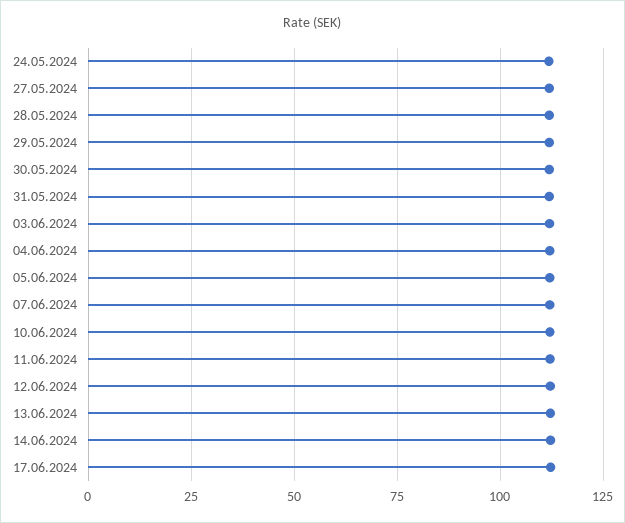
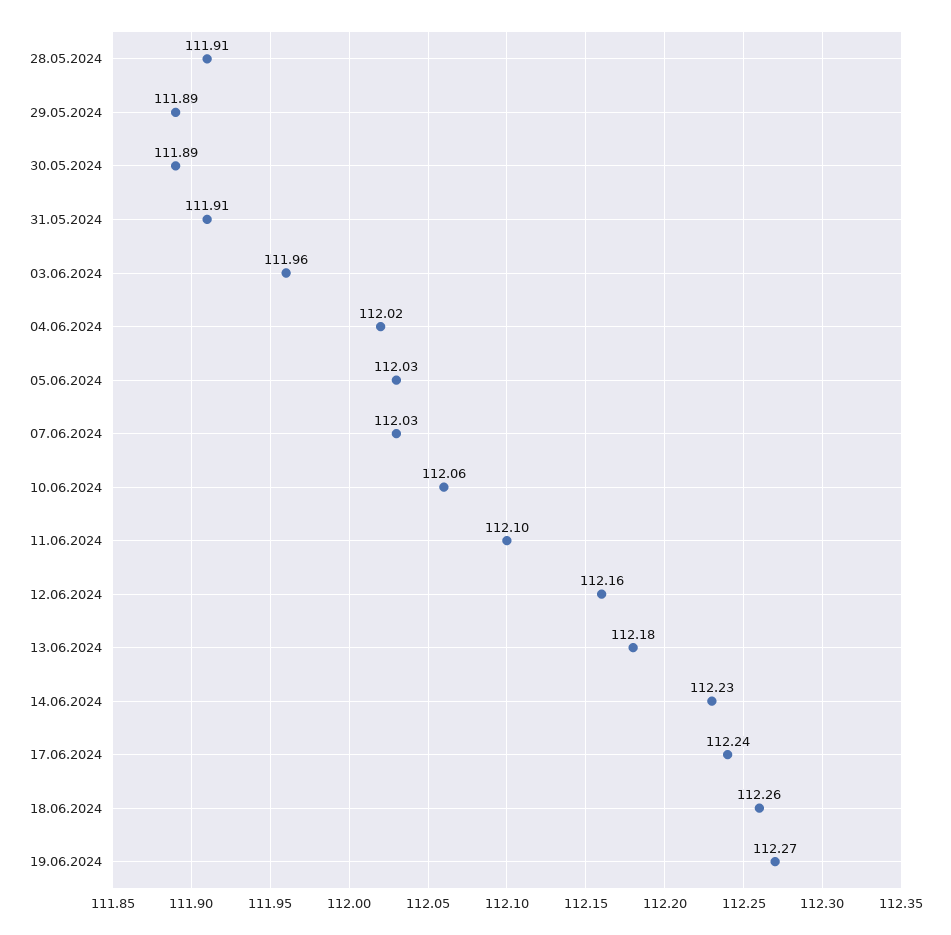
24.05.2024: 112.5 -> none
27.05.2024: 112.5 -> none
18.06.2024: none -> 112.26
19.06.2024: none -> 112.27

